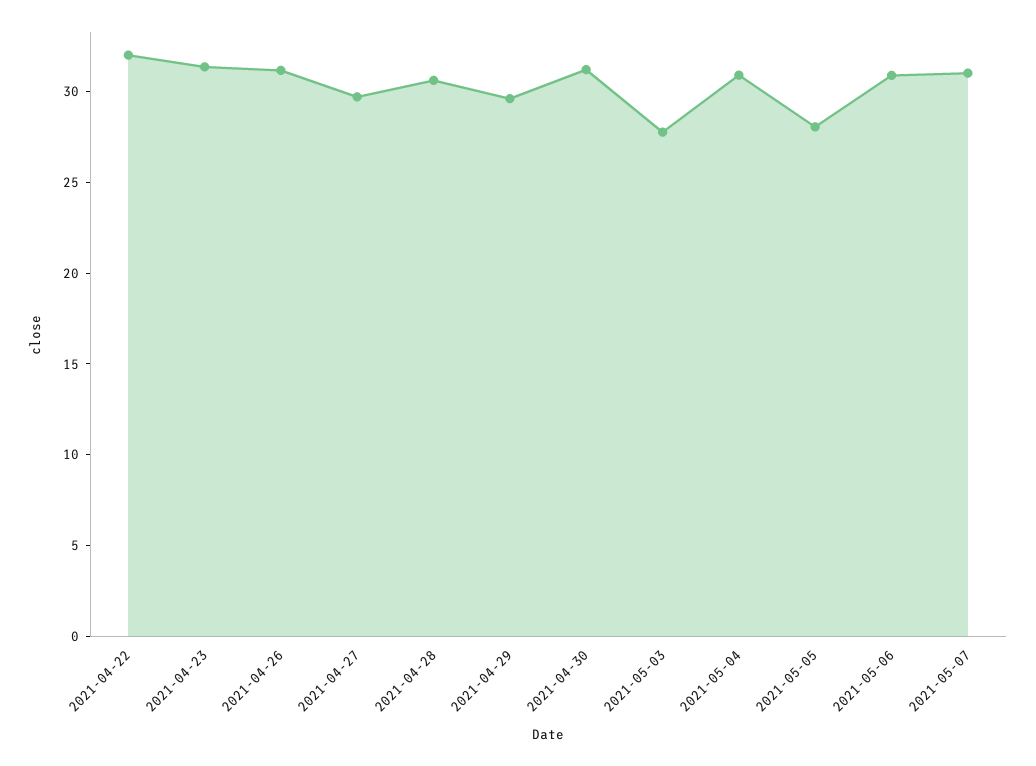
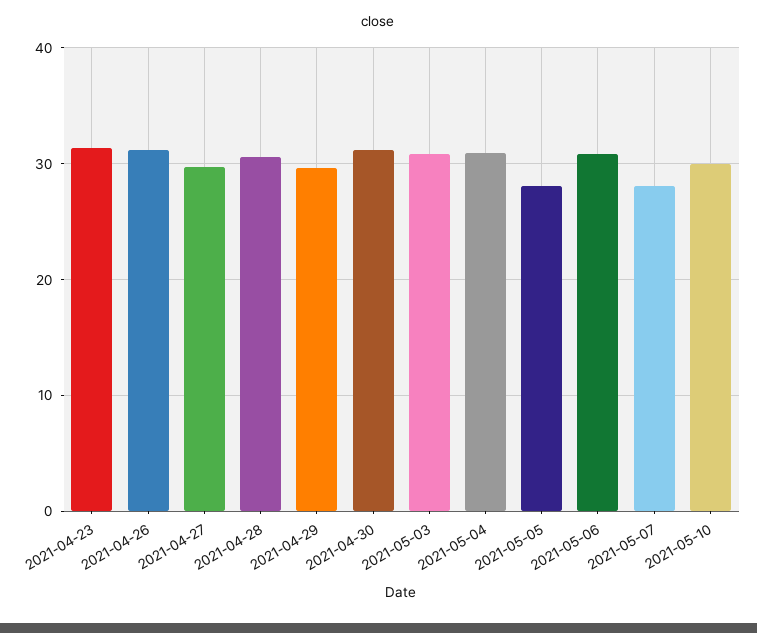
2021-04-22: 32 -> none
2021-05-03: 28 -> 31
2021-05-07: 31 -> 28
2021-05-10: none -> 30

